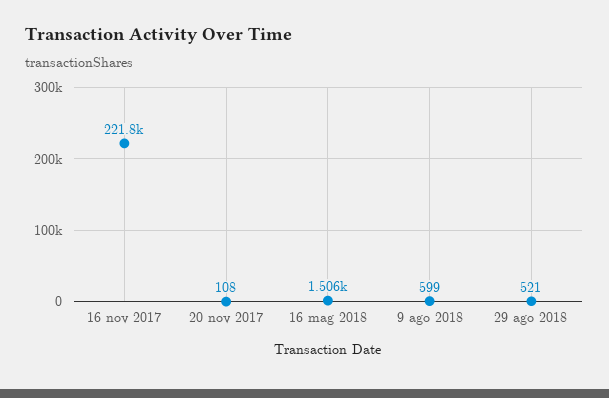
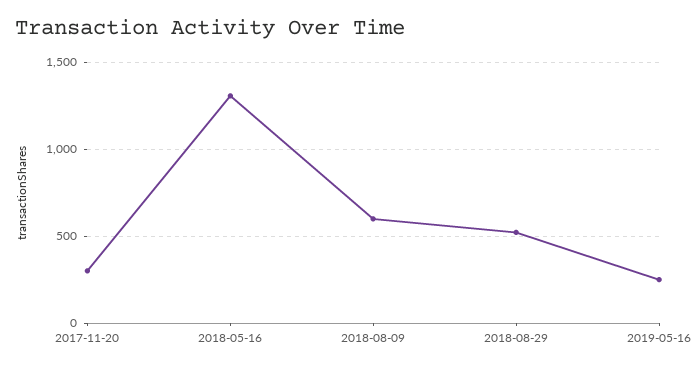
16 nov 2017: 221800 -> none
20 nov 2017: 108 -> 300
16 mag 2018: 1506 -> 1300
2019-05-16: none -> 250

